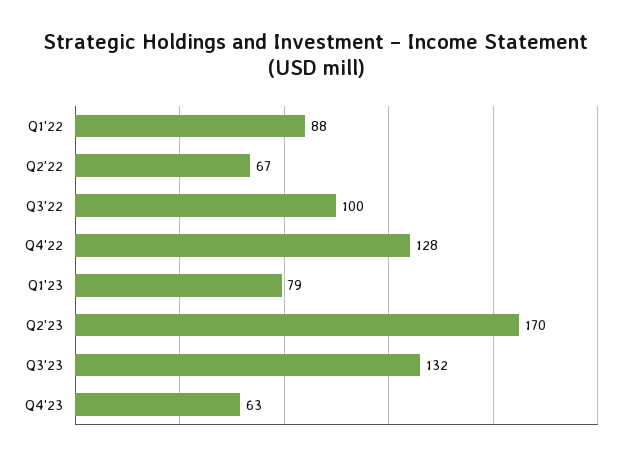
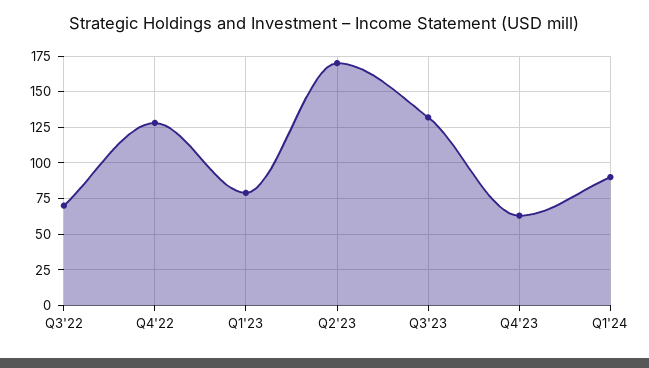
Q1'22: 88 -> none
Q2'22: 67 -> none
Q3'22: 100 -> 70
Q1'24: none -> 90

